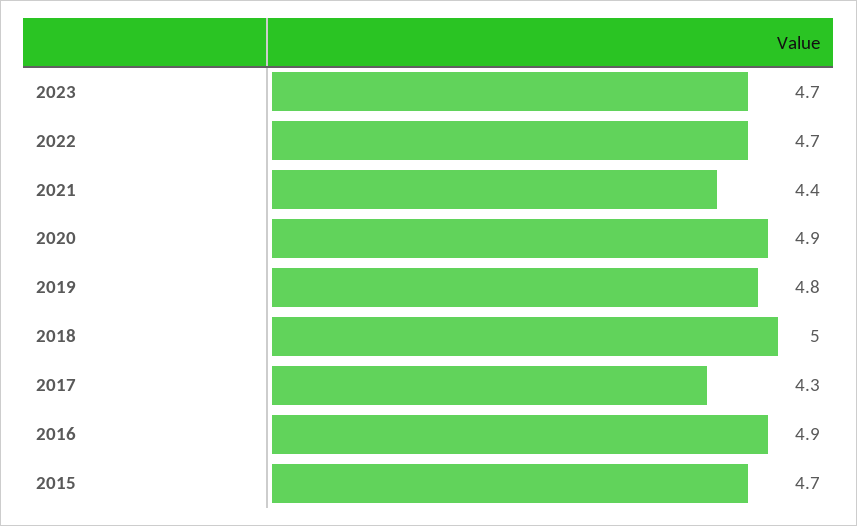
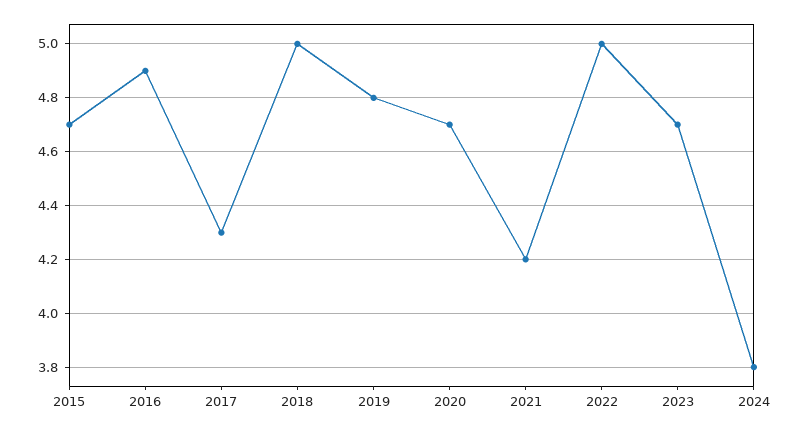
2022: 4.7 -> 5
2021: 4.4 -> 4.2
2020: 4.9 -> 4.7
2024: none -> 3.8

